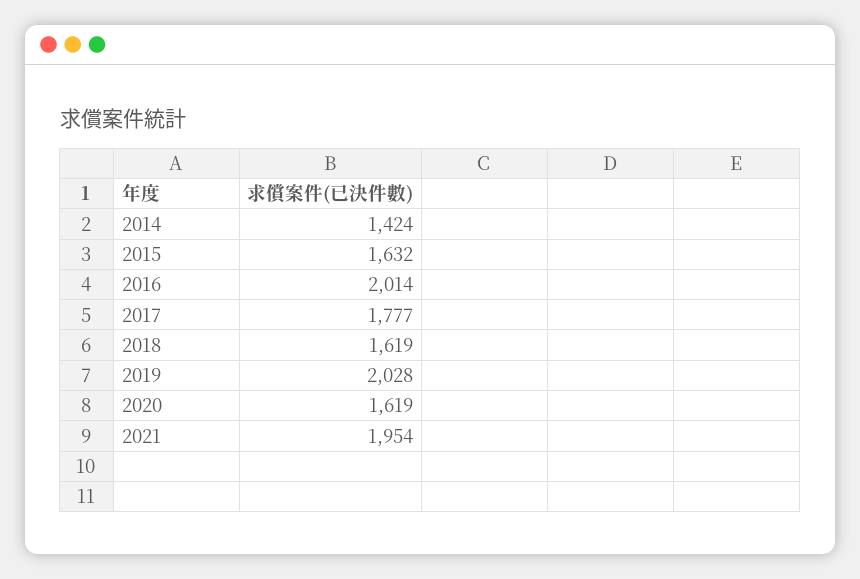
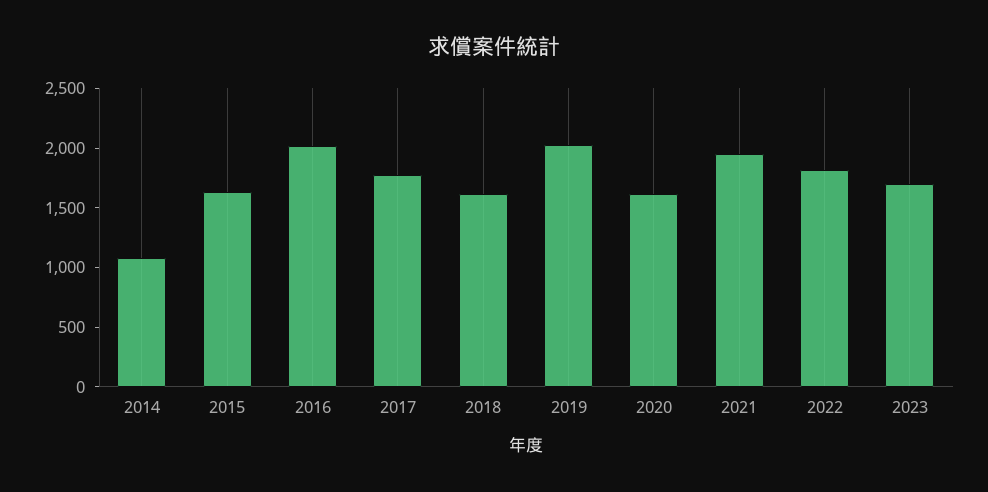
2014: 1424 -> 1100
2022: none -> 1800
2023: none -> 1700

